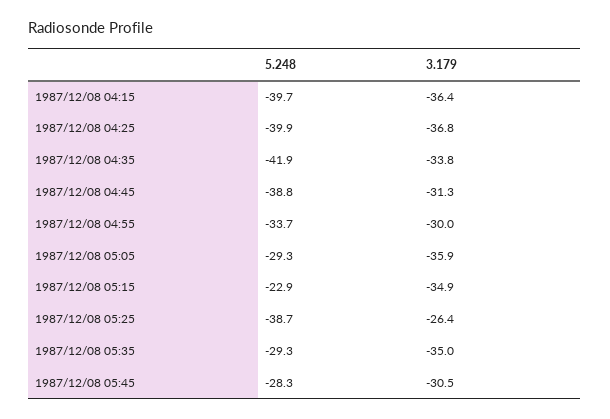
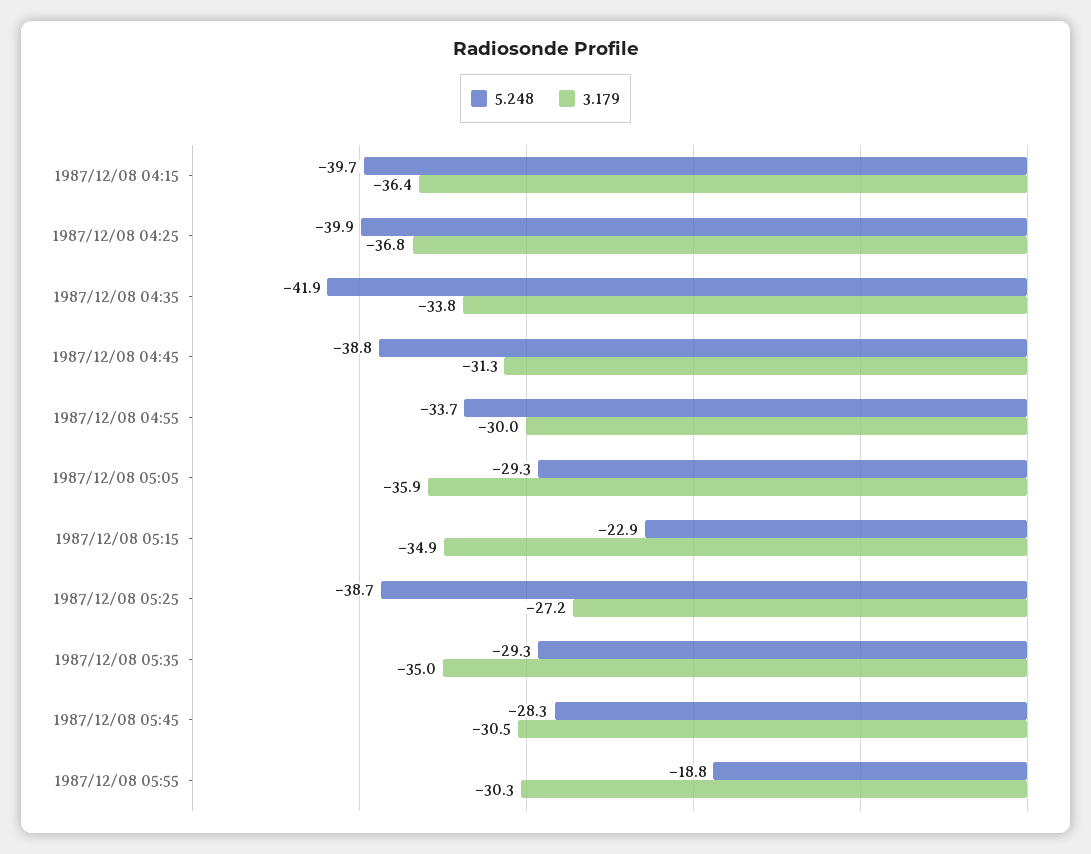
3.179, 1987/12/08 05:25: -26.4 -> -27.2
5.248, 1987/12/08 05:55: none -> -18.8
3.179, 1987/12/08 05:55: none -> -30.3

